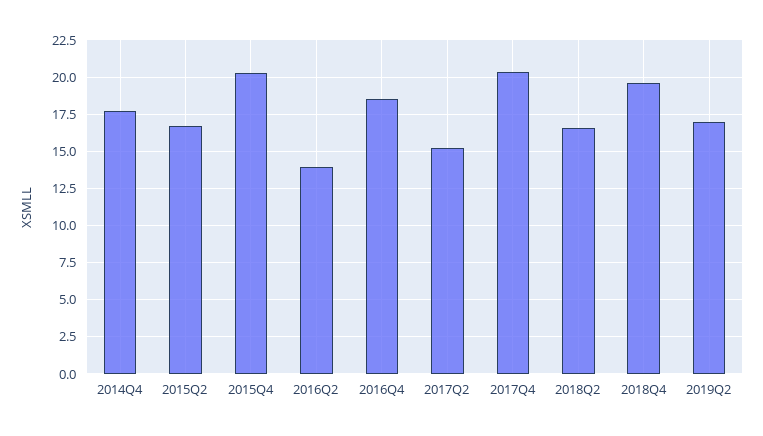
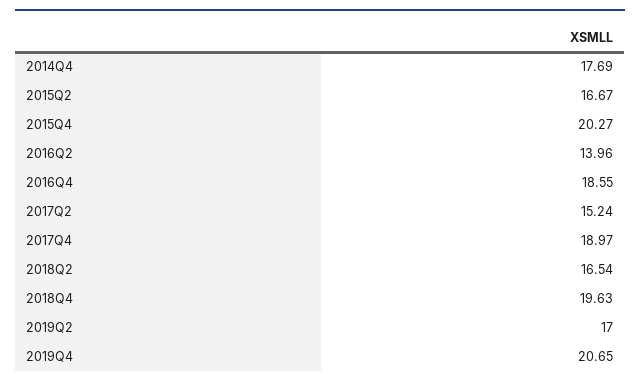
2017Q4: 20.5 -> 18.97
2019Q4: none -> 20.65

